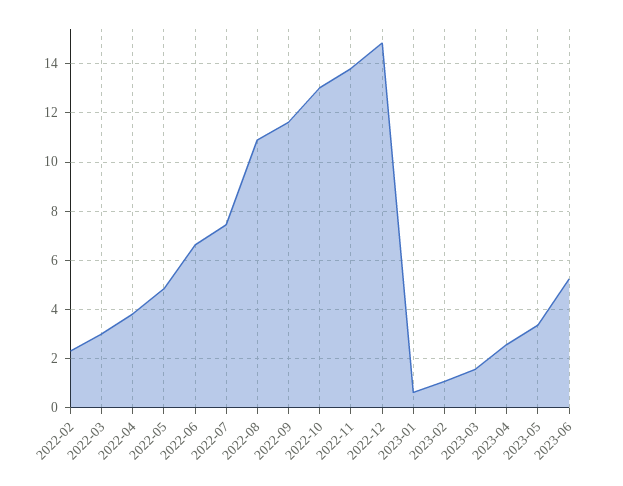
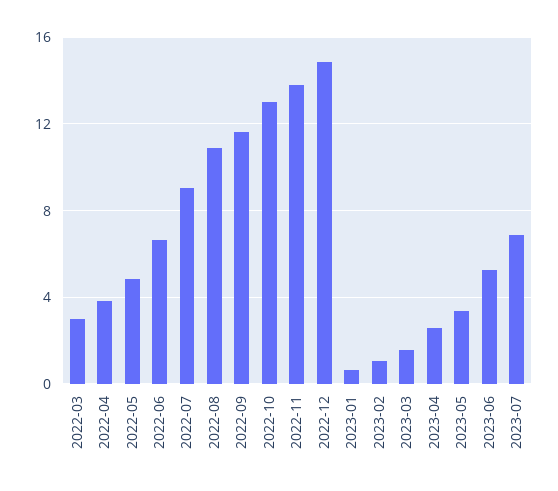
2022-02: 2.25 -> none
2022-07: 7.5 -> 9
2023-07: none -> 7

